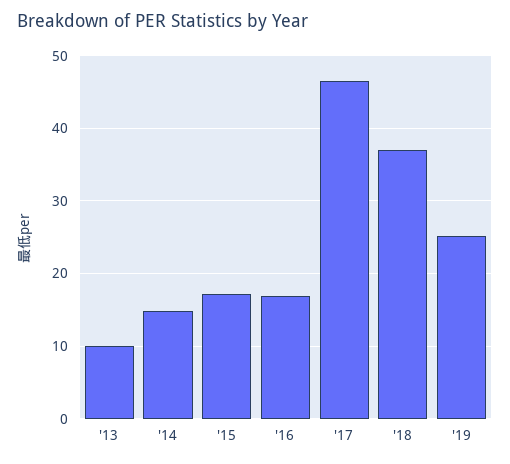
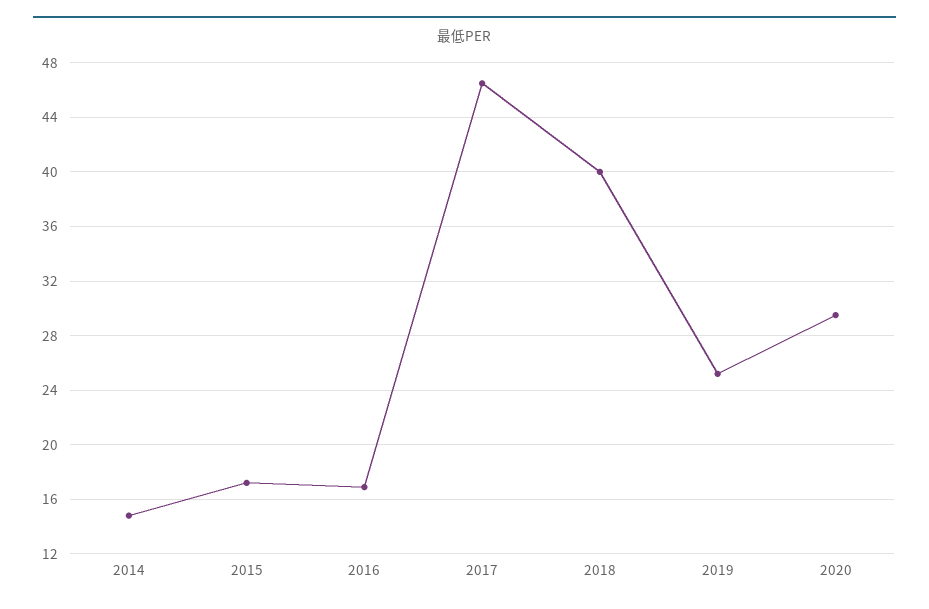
'13: 10 -> none
'18: 37 -> 40
2020: none -> 29.5

